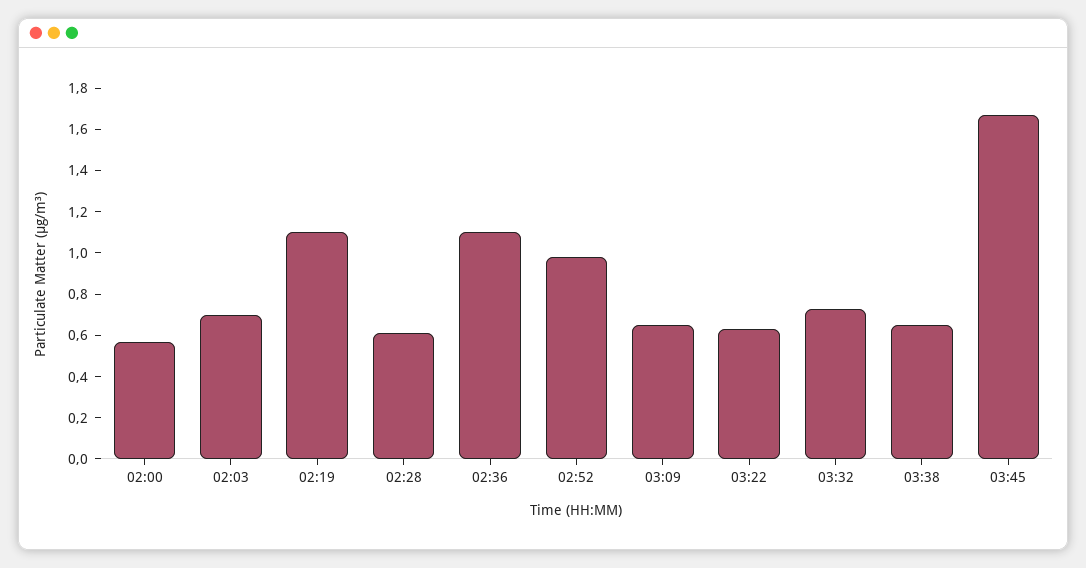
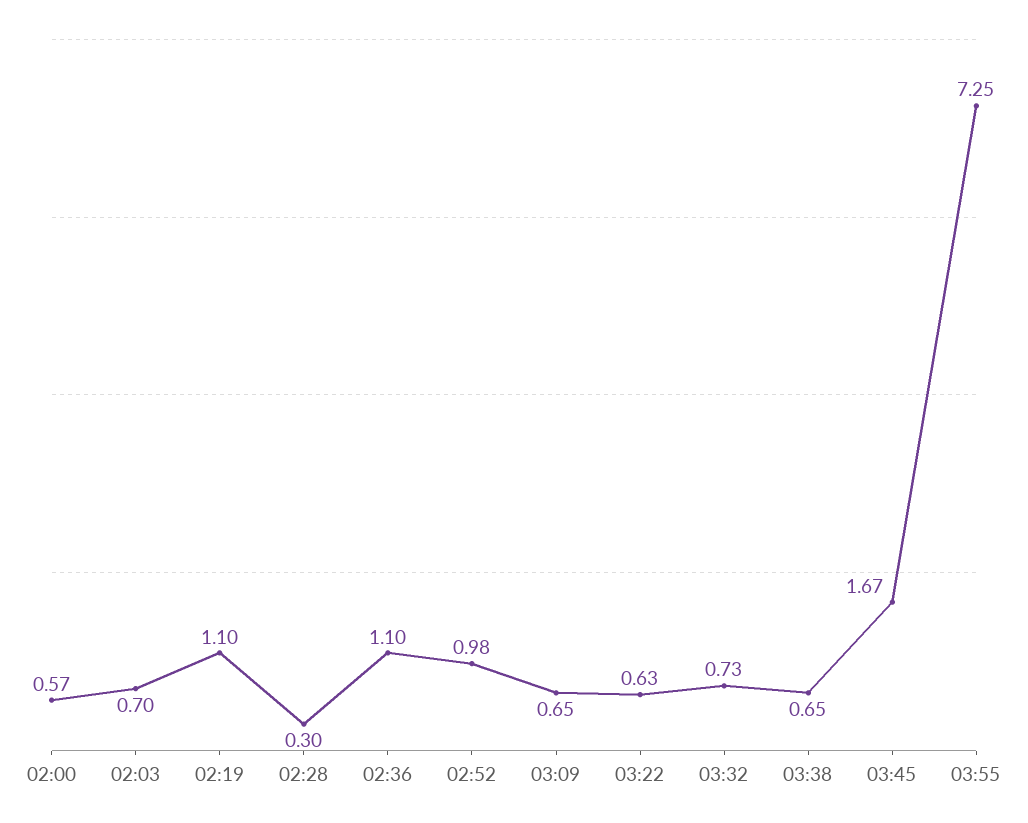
02:28: 0.6 -> 0.3
03:55: none -> 7.25

